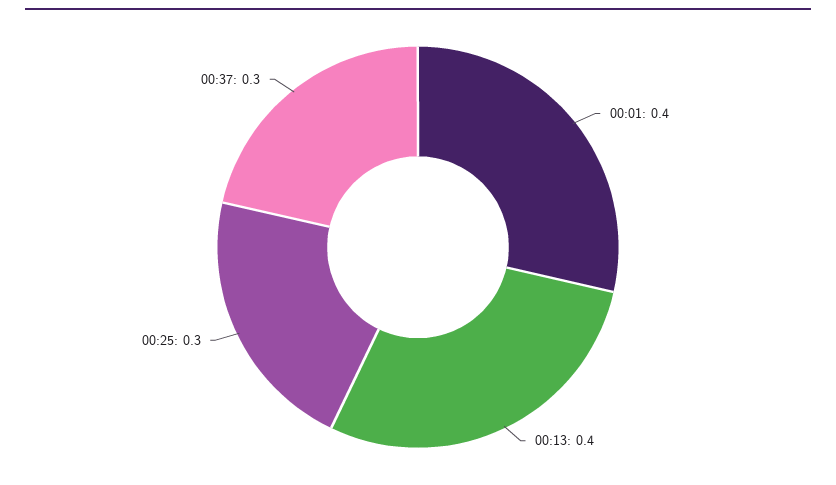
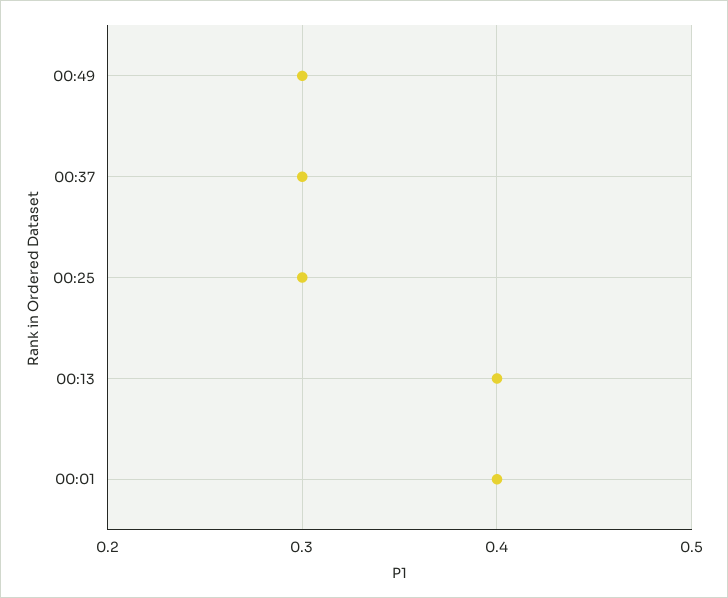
00:49: none -> 0.3

